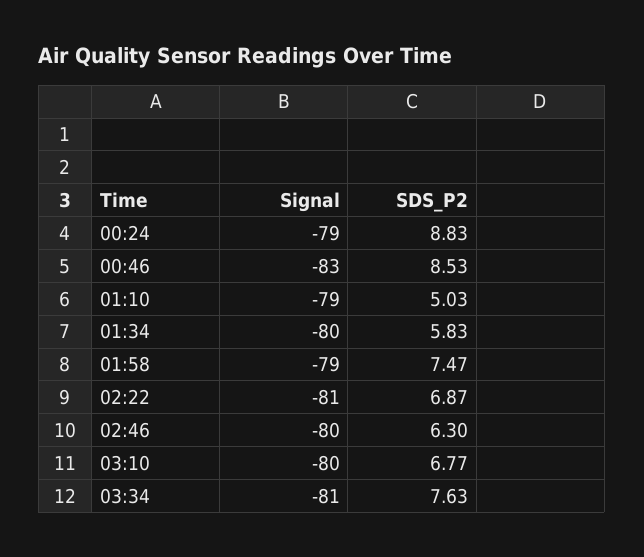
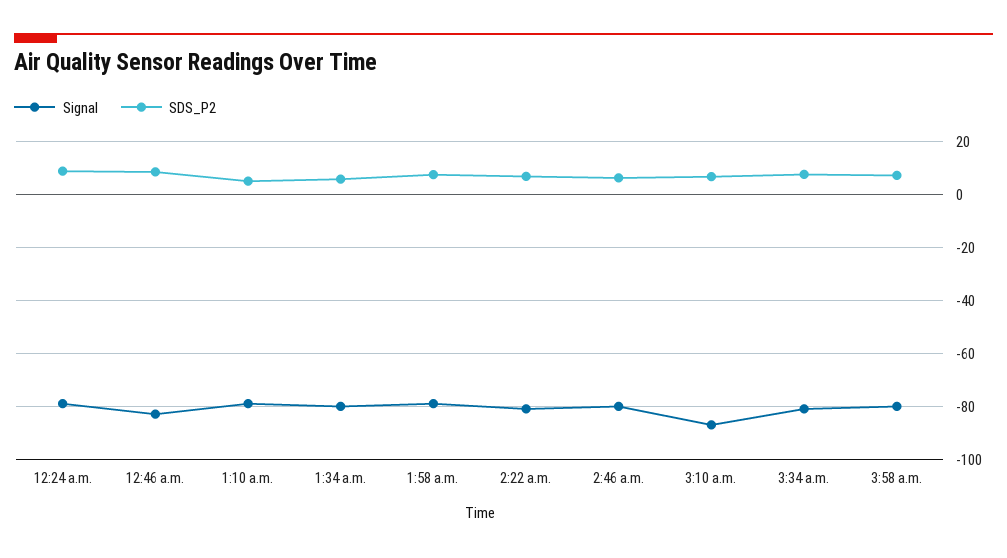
Signal, 03:10: -80 -> -87.5
Signal, 3:58 a.m.: none -> -80
SDS_P2, 3:58 a.m.: none -> 7.5

